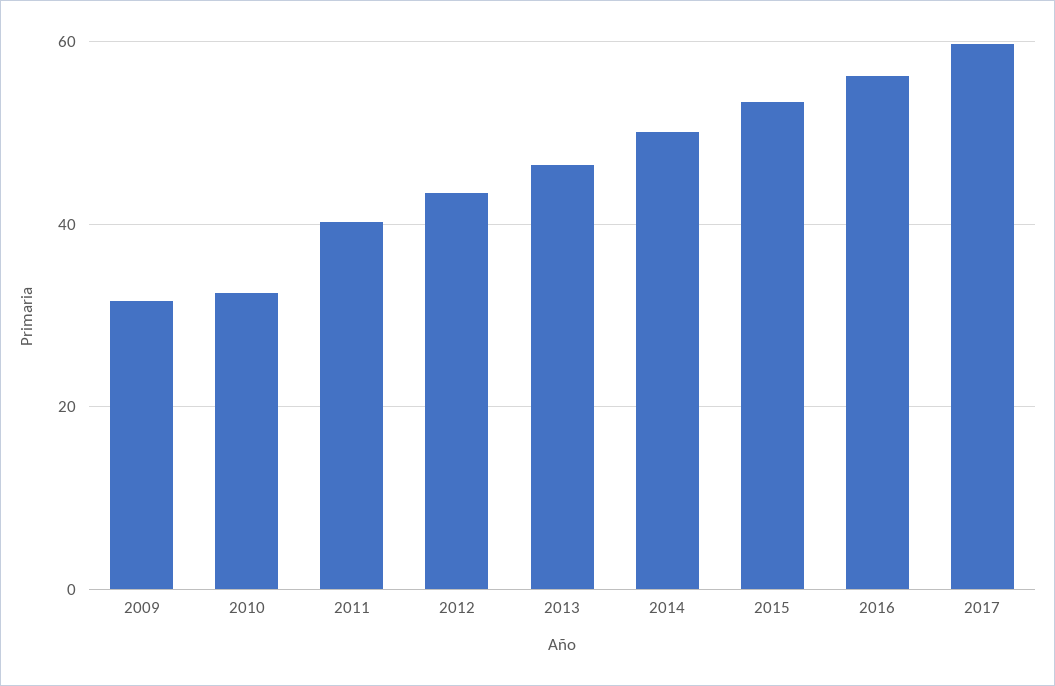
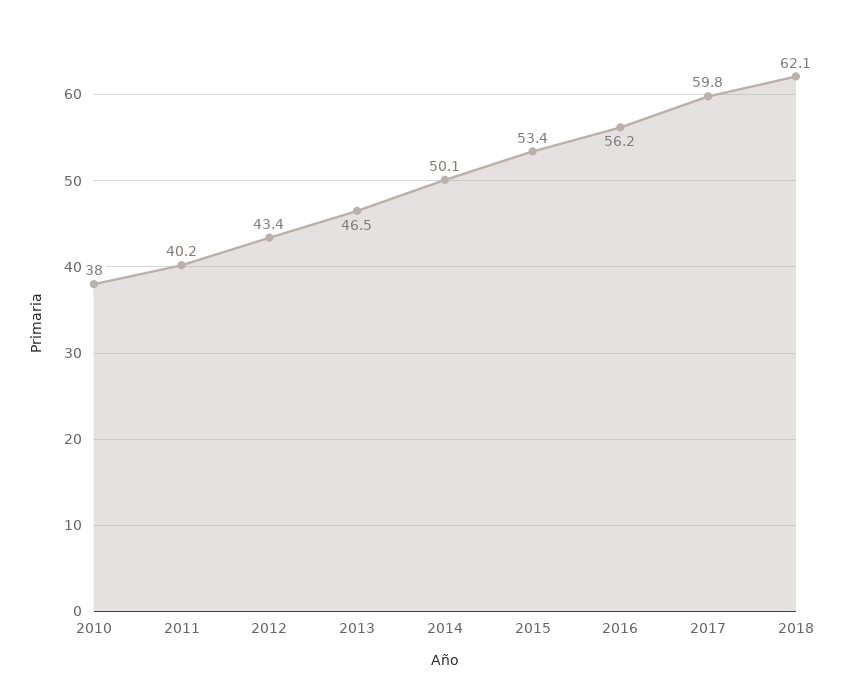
2009: 32 -> none
2010: 32 -> 38
2018: none -> 62.1

